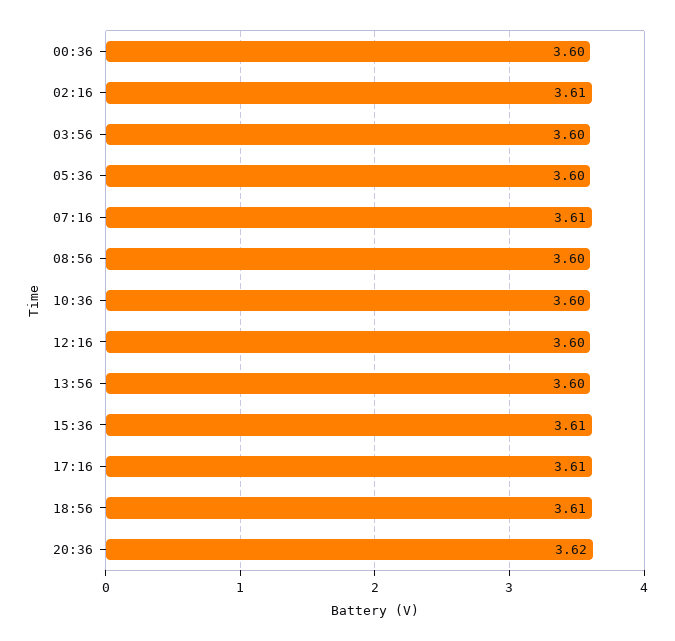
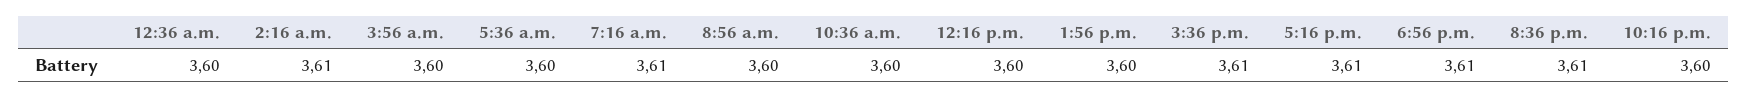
20:36: 3.62 -> 3.61
10:16 p.m.: none -> 3.6

